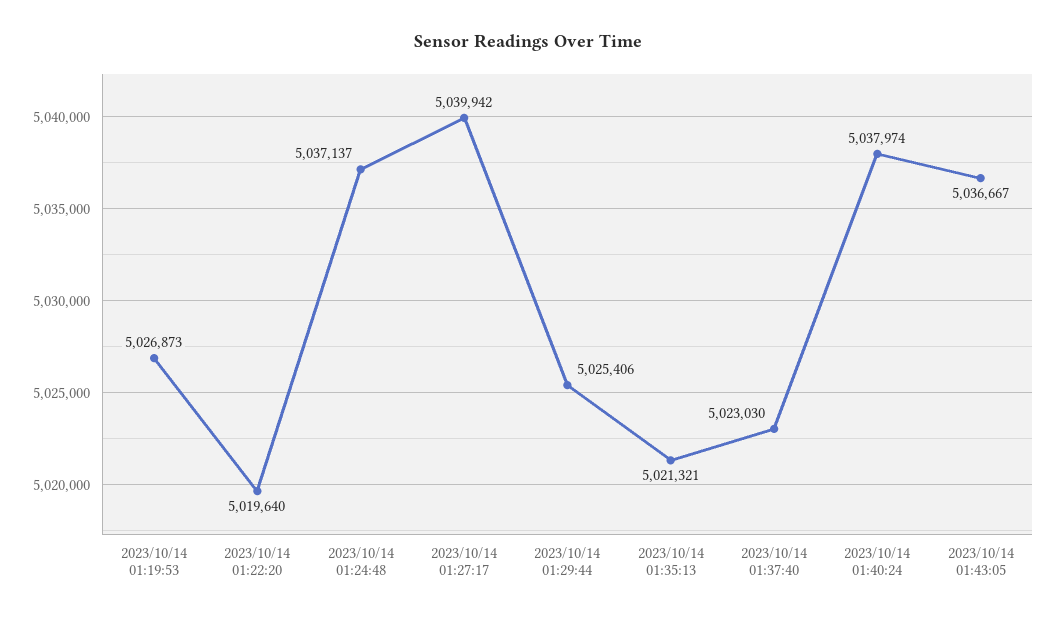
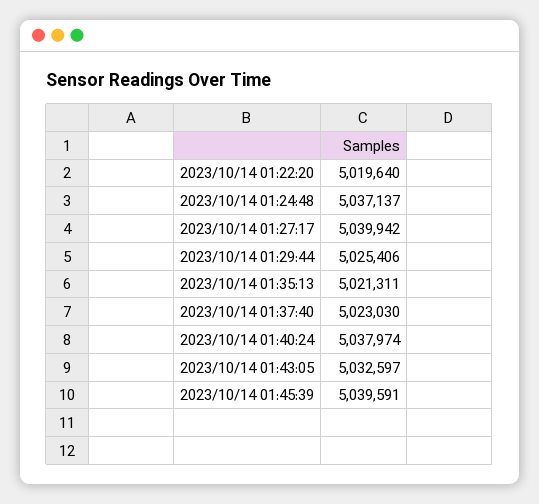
2023/10/14 01:19:53: 5026873 -> none
2023/10/14 01:35:13: 5021321 -> 5021311
2023/10/14 01:43:05: 5036667 -> 5032597
2023/10/14 01:45:39: none -> 5039591

